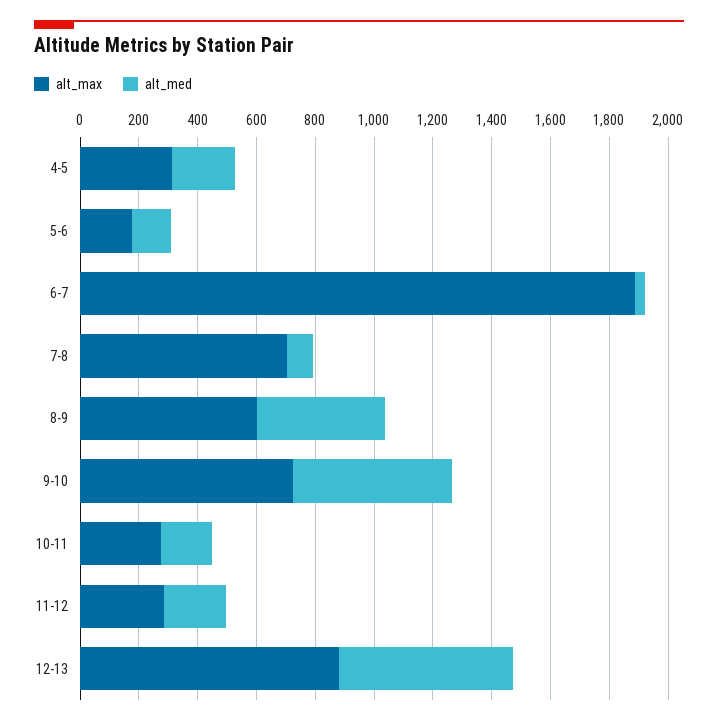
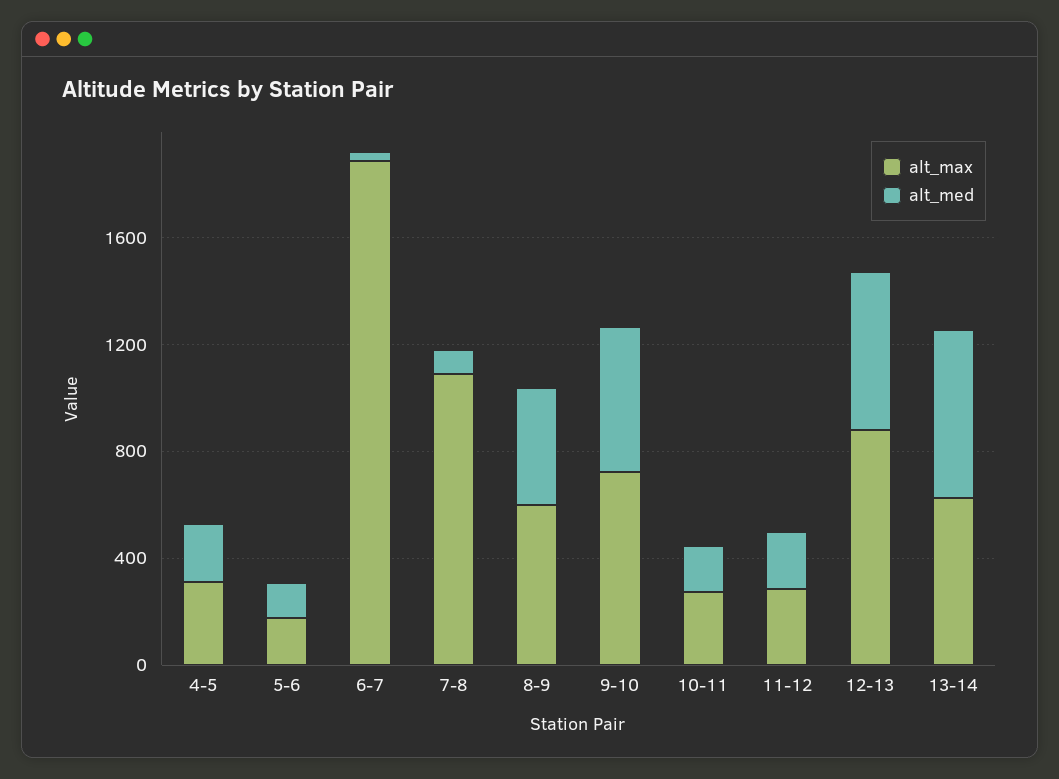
alt_max, 7-8: 700 -> 1100
alt_max, 13-14: none -> 600
alt_med, 13-14: none -> 600

